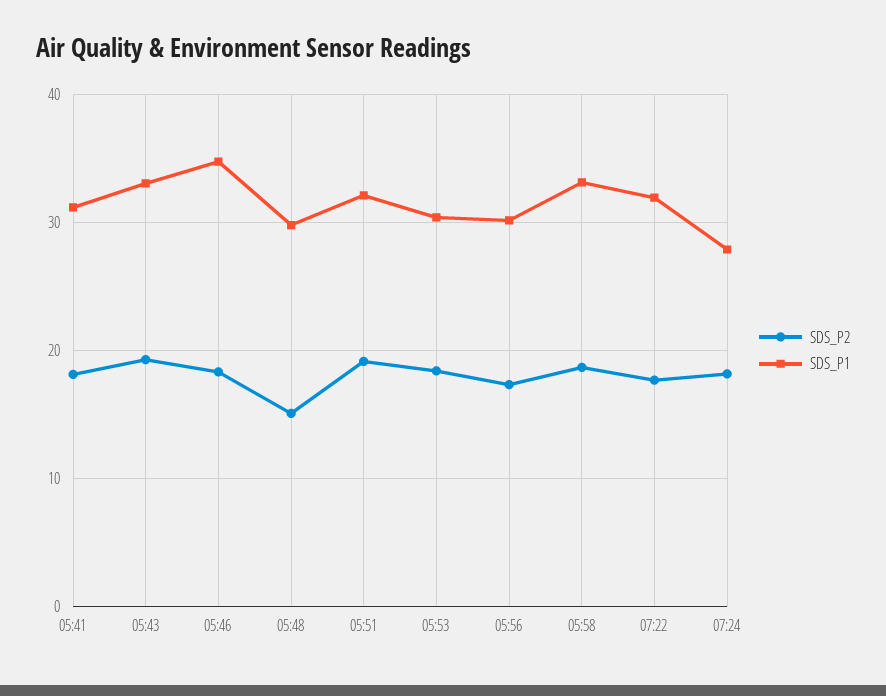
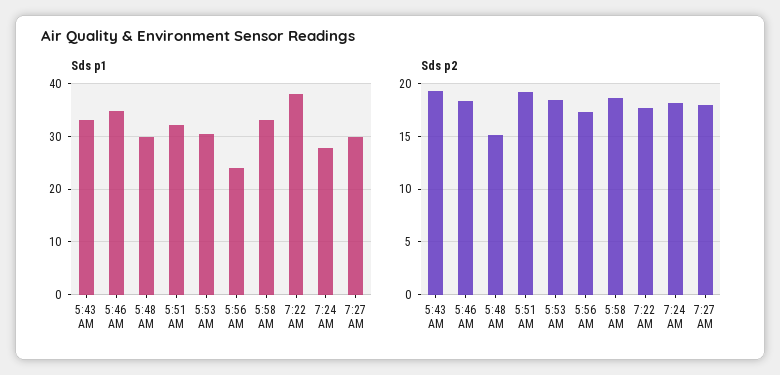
SDS_P2, 05:41: 18 -> none
SDS_P1, 05:41: 31 -> none
SDS_P1, 05:56: 30 -> 24
SDS_P1, 07:22: 32 -> 38
SDS_P1, 7:27 AM: none -> 30
SDS_P2, 7:27 AM: none -> 18

